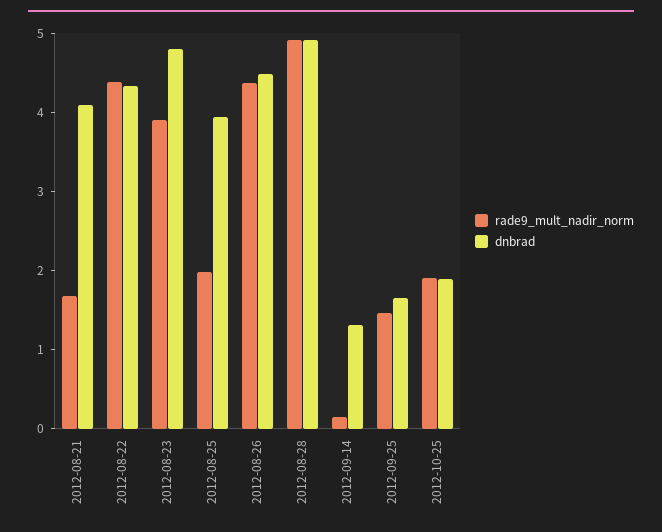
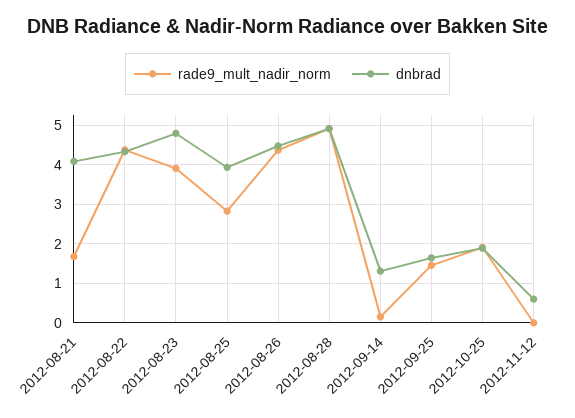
rade9_mult_nadir_norm, 2012-08-25: 2 -> 2.8
rade9_mult_nadir_norm, 2012-11-12: none -> 0
dnbrad, 2012-11-12: none -> 0.6

